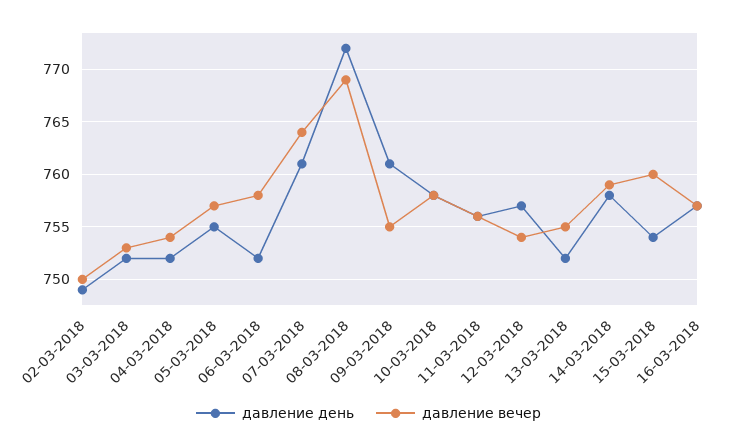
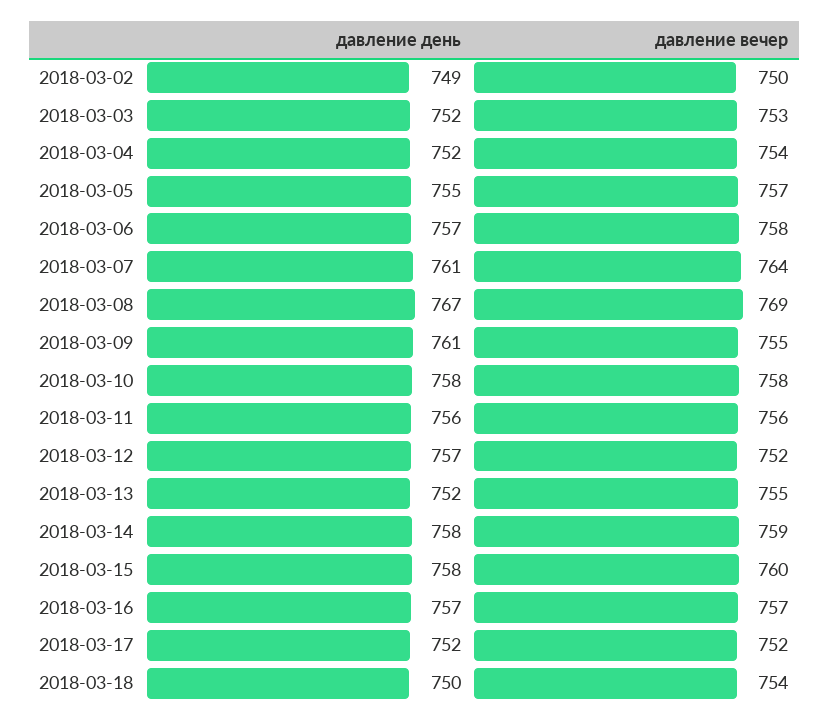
давление день, 06-03-2018: 752 -> 757
давление день, 08-03-2018: 772 -> 767
давление вечер, 12-03-2018: 754 -> 752
давление день, 15-03-2018: 754 -> 758
давление день, 2018-03-17: none -> 752
давление вечер, 2018-03-17: none -> 752
давление день, 2018-03-18: none -> 750
давление вечер, 2018-03-18: none -> 754

